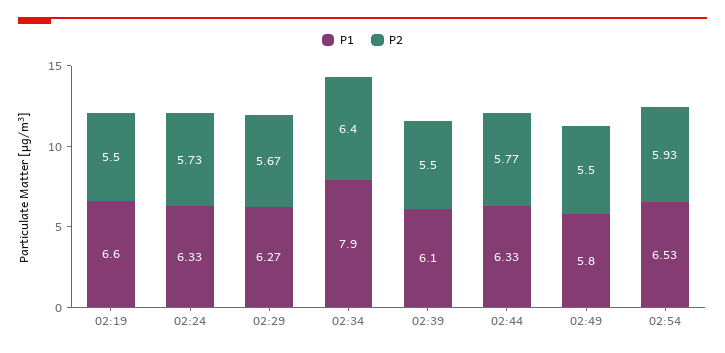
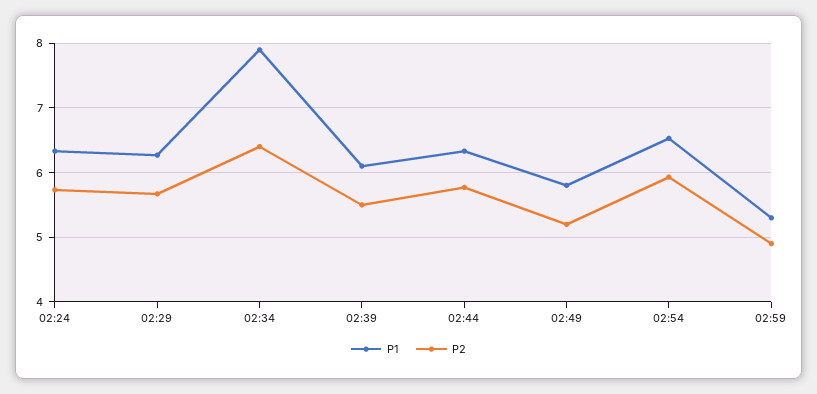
P1, 02:19: 6.6 -> none
P2, 02:19: 5.5 -> none
P2, 02:49: 5.5 -> 5.2
P1, 02:59: none -> 5.3
P2, 02:59: none -> 4.9

